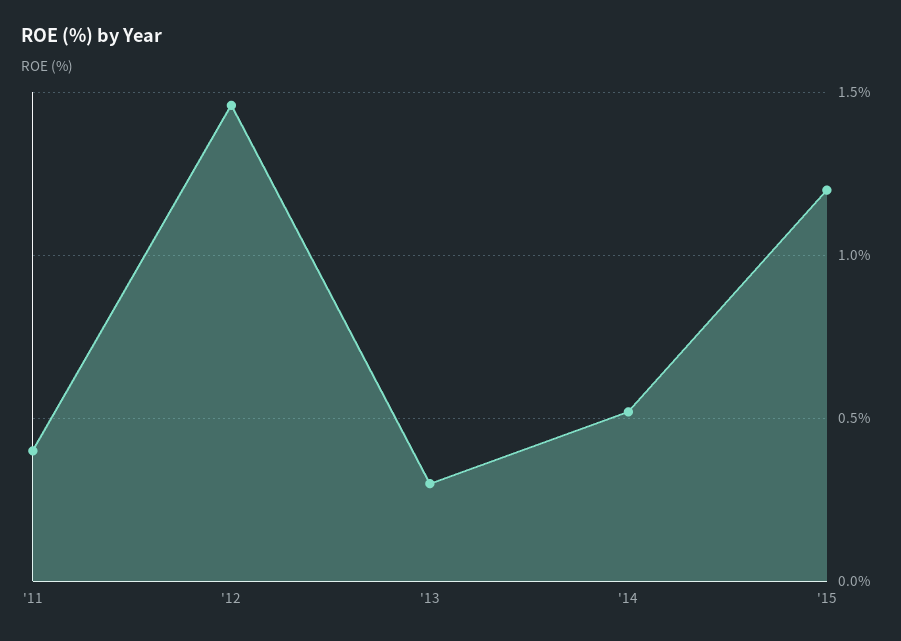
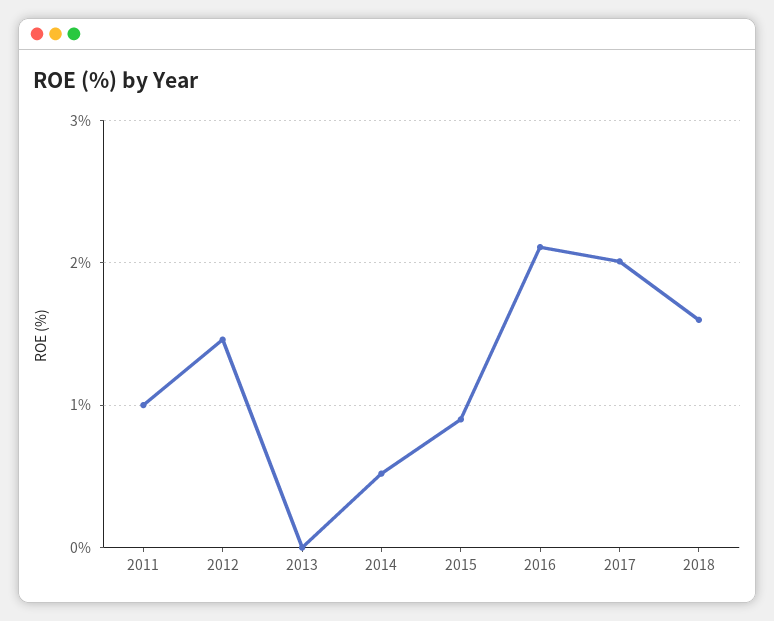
'11: 0.4 -> 1
'13: 0.3 -> 0
'15: 1.2 -> 0.9
2016: none -> 2.1
2017: none -> 2
2018: none -> 1.6

